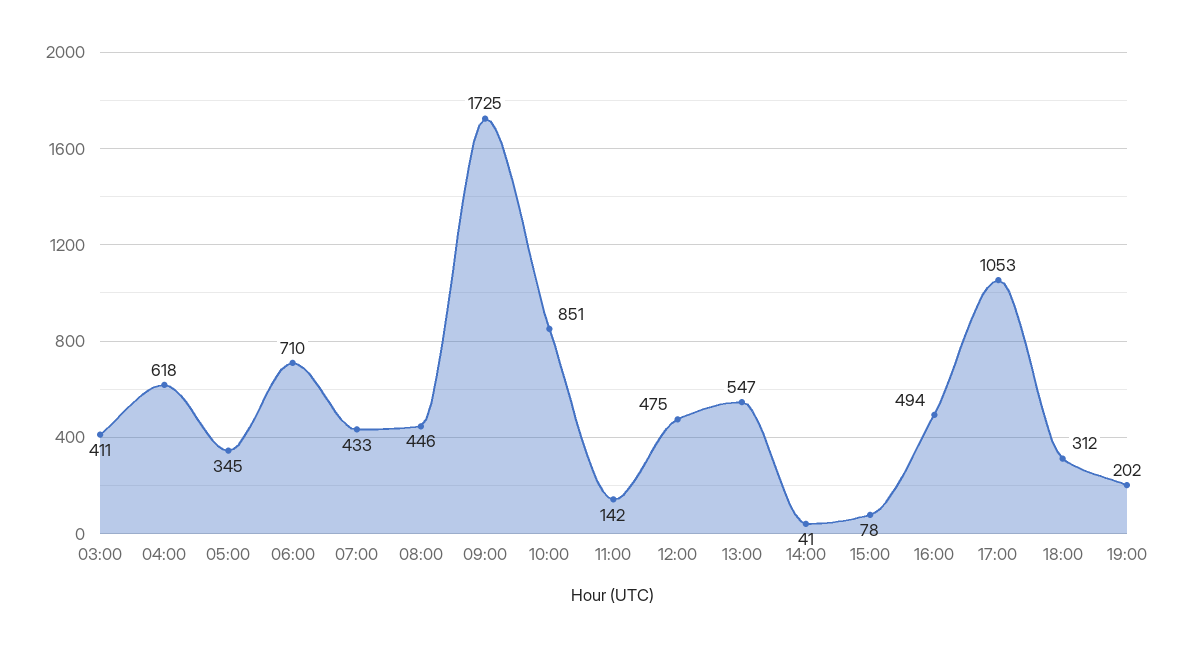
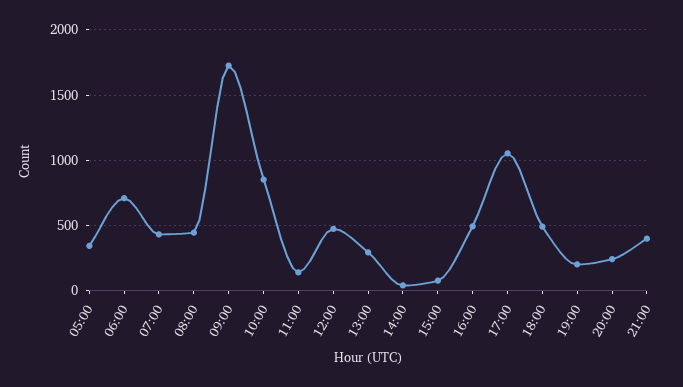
03:00: 411 -> none
04:00: 618 -> none
13:00: 547 -> 300
18:00: 312 -> 500
20:00: none -> 250
21:00: none -> 400

